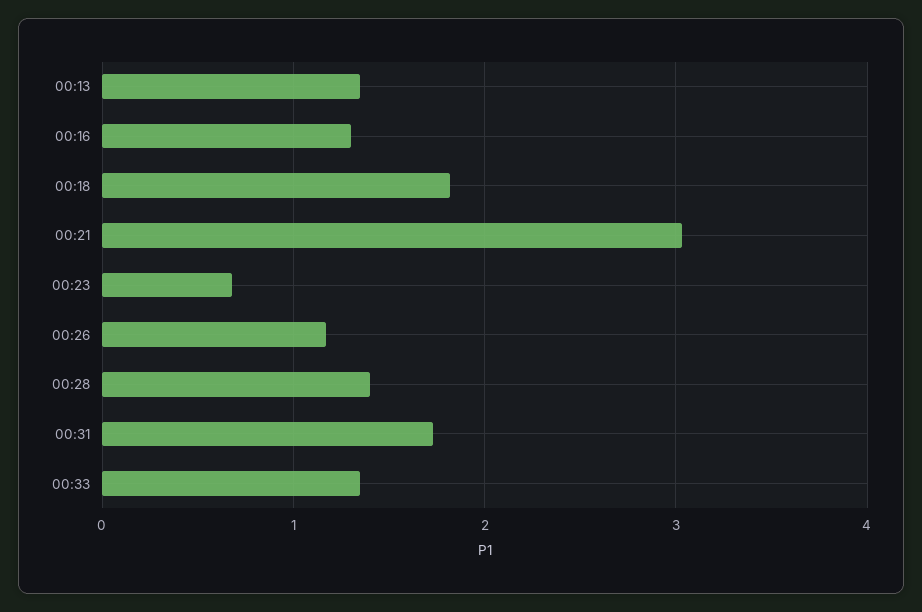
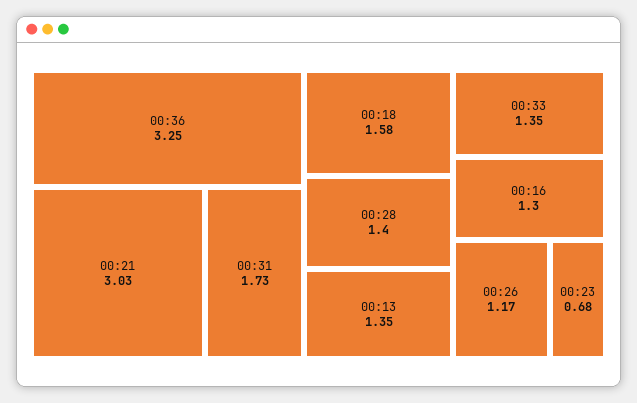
00:18: 1.8 -> 1.58
00:36: none -> 3.25

